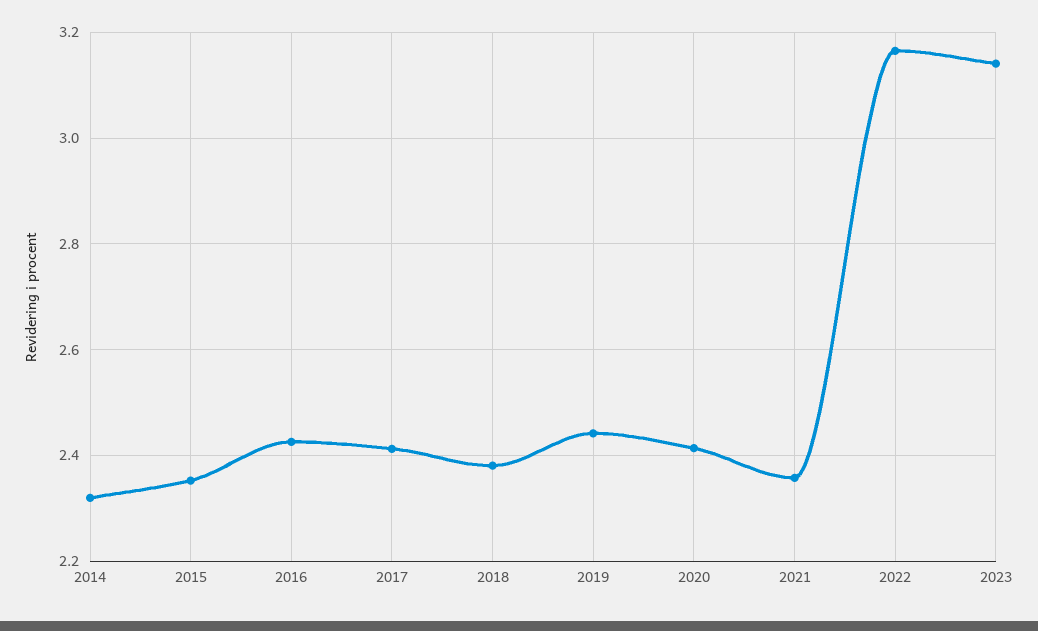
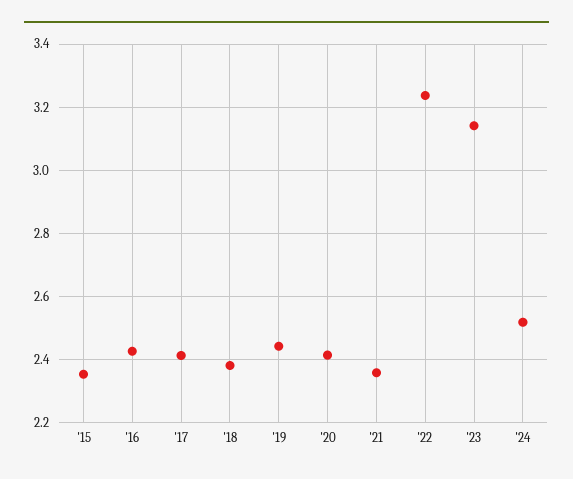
2014: 2.32 -> none
2022: 3.16 -> 3.24
'24: none -> 2.52

